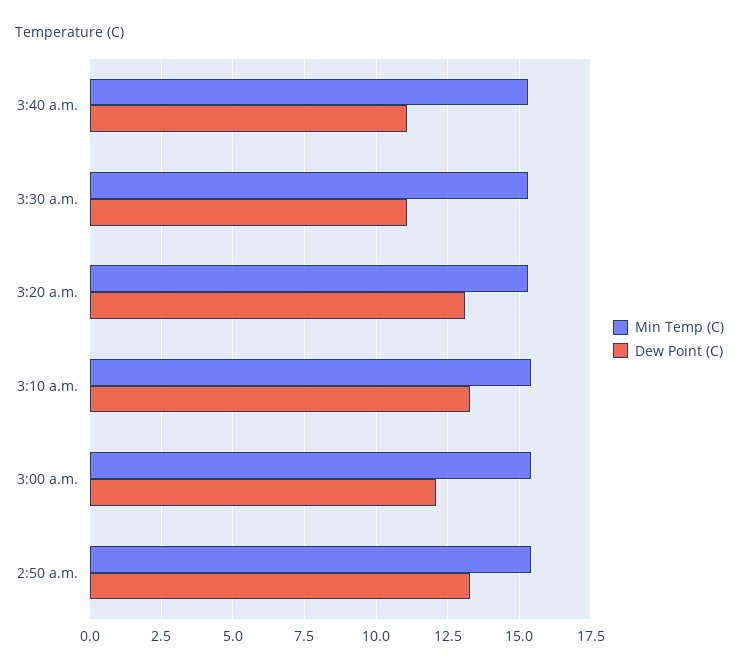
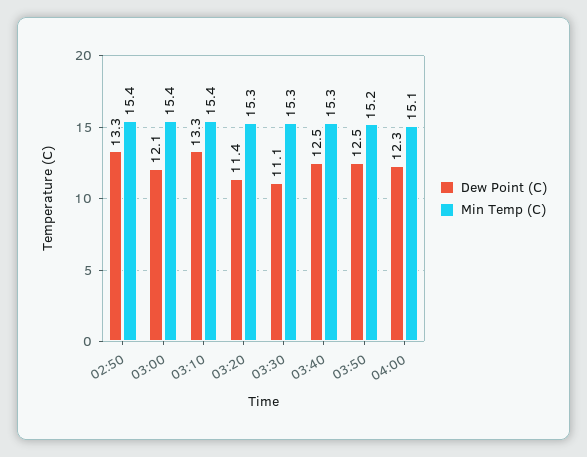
Dew Point (C), 3:40 a.m.: 11 -> 12.5
Dew Point (C), 3:20 a.m.: 13 -> 11.4
Dew Point (C), 03:50: none -> 12.5
Min Temp (C), 03:50: none -> 15.2
Dew Point (C), 04:00: none -> 12.3
Min Temp (C), 04:00: none -> 15.1

